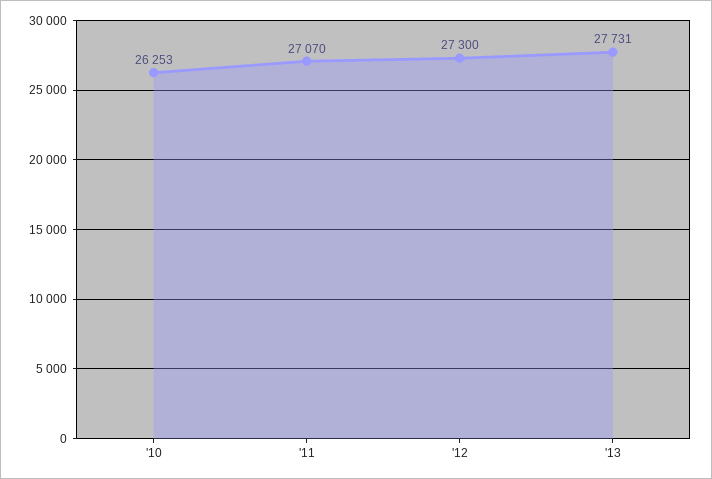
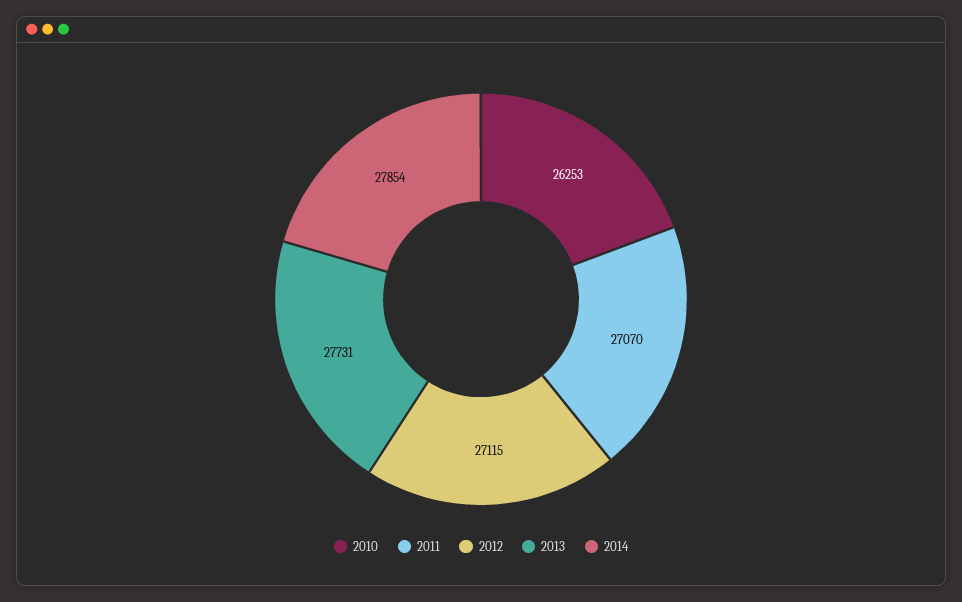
'12: 27300 -> 27115
2014: none -> 27854

